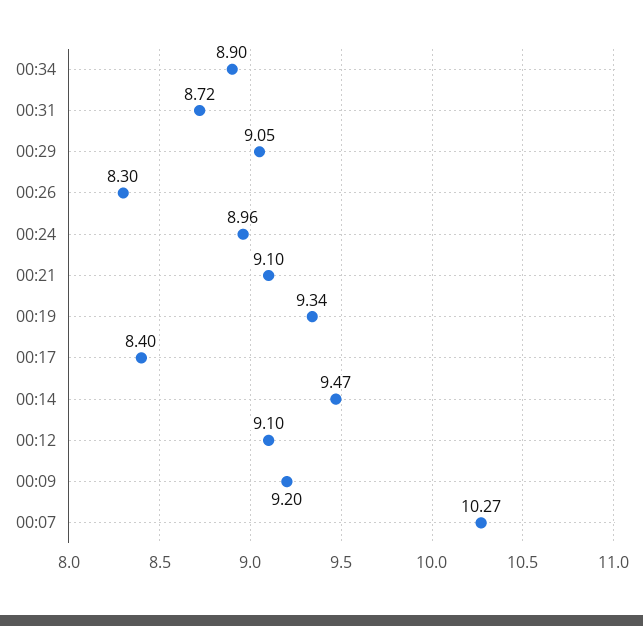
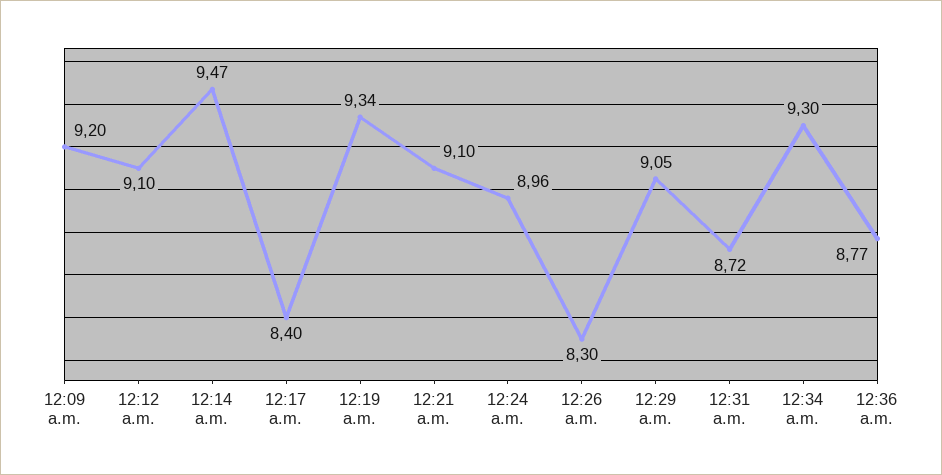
00:34: 8.9 -> 9.3
00:07: 10.27 -> none
12:36 a.m.: none -> 8.77

